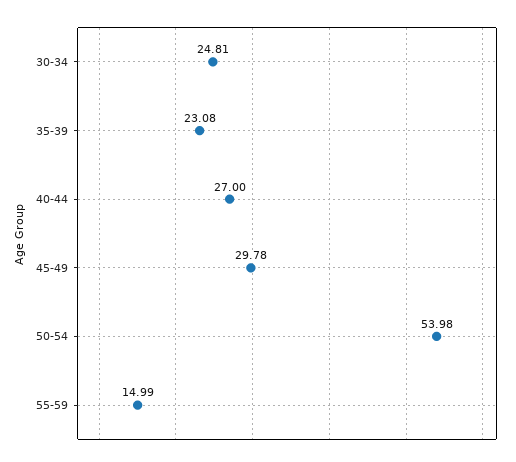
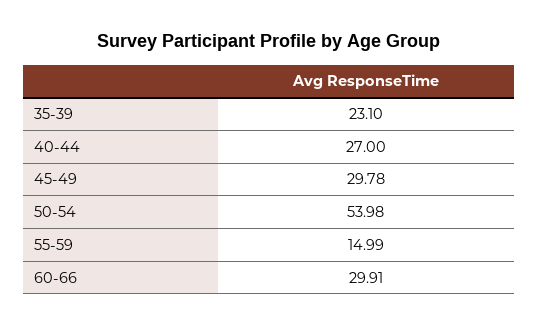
30-34: 24.81 -> none
35-39: 23.08 -> 23.1
60-66: none -> 29.91

